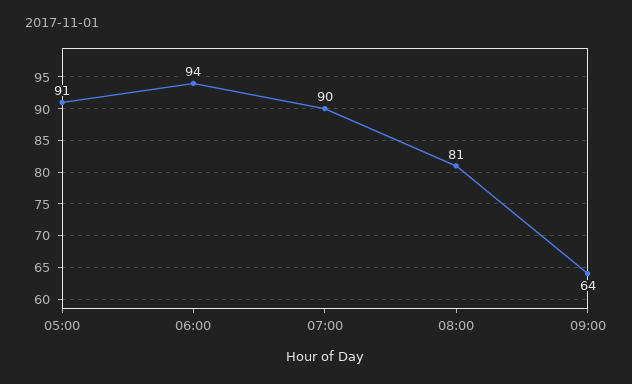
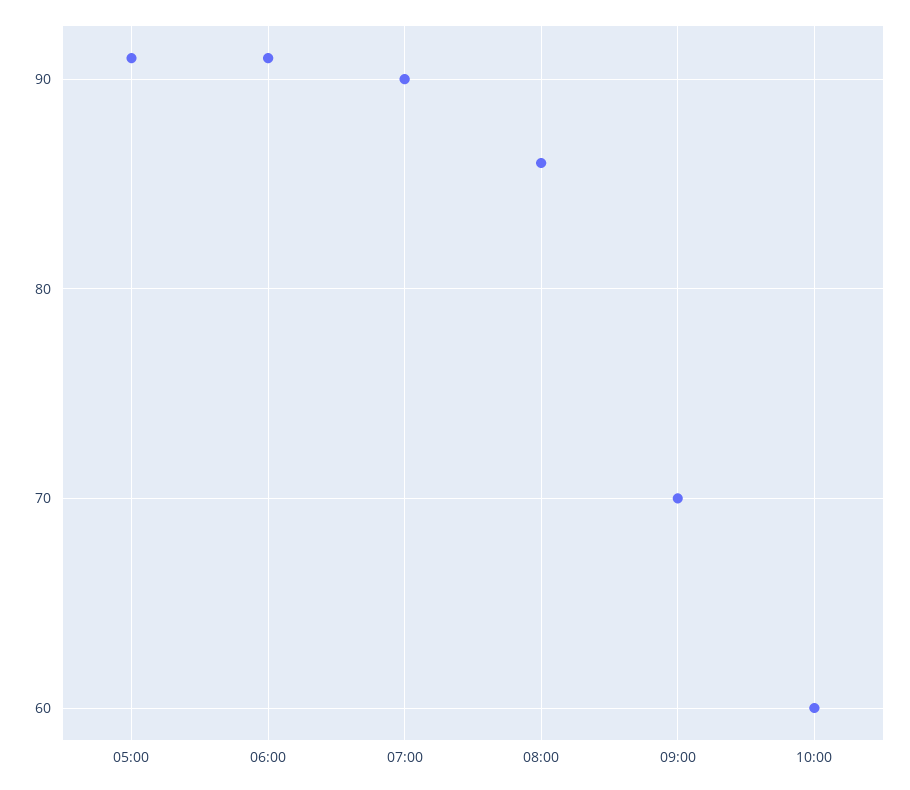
06:00: 94 -> 91
08:00: 81 -> 86
09:00: 64 -> 70
10:00: none -> 60

